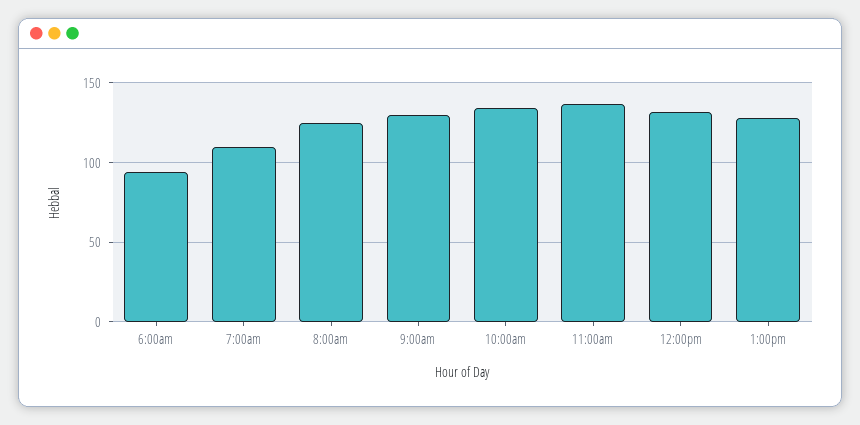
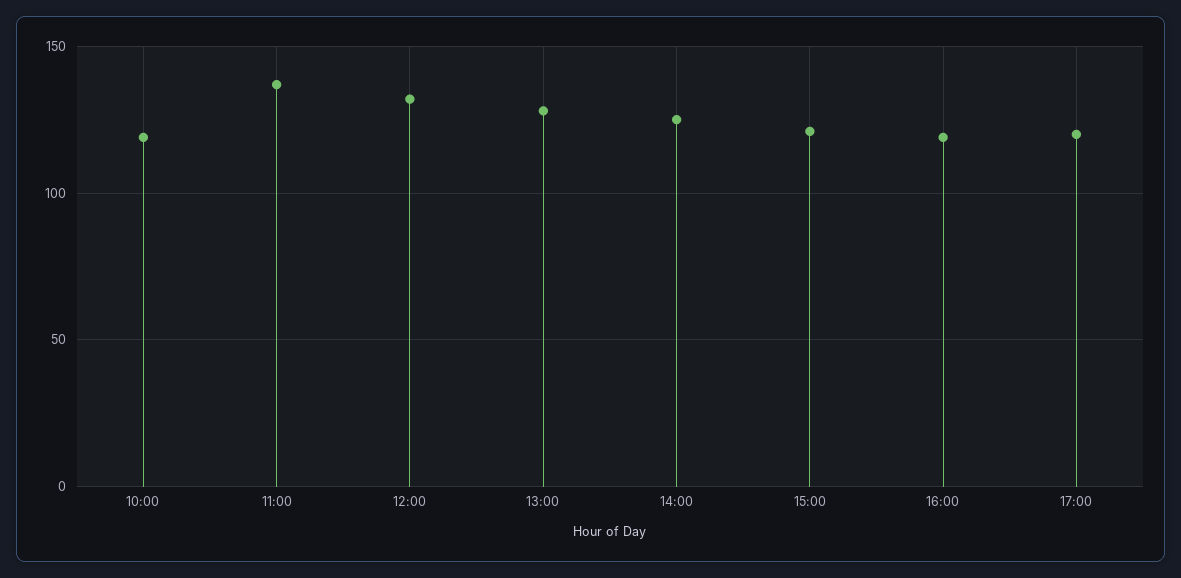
6:00am: 95 -> none
7:00am: 110 -> none
8:00am: 125 -> none
9:00am: 130 -> none
10:00am: 135 -> 120
14:00: none -> 125
15:00: none -> 120
16:00: none -> 120
17:00: none -> 120

